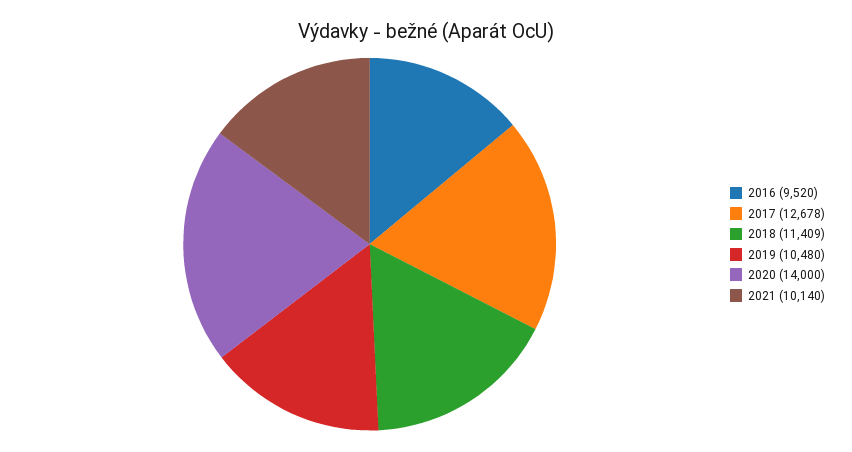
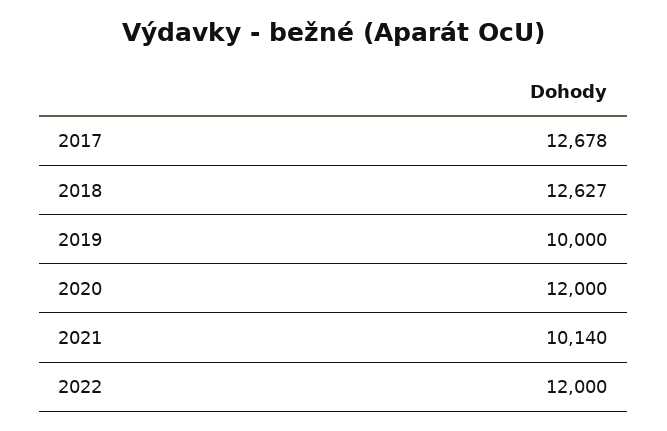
2016: 9520 -> none
2018: 11409 -> 12627
2019: 10480 -> 10000
2020: 14000 -> 12000
2022: none -> 12000

